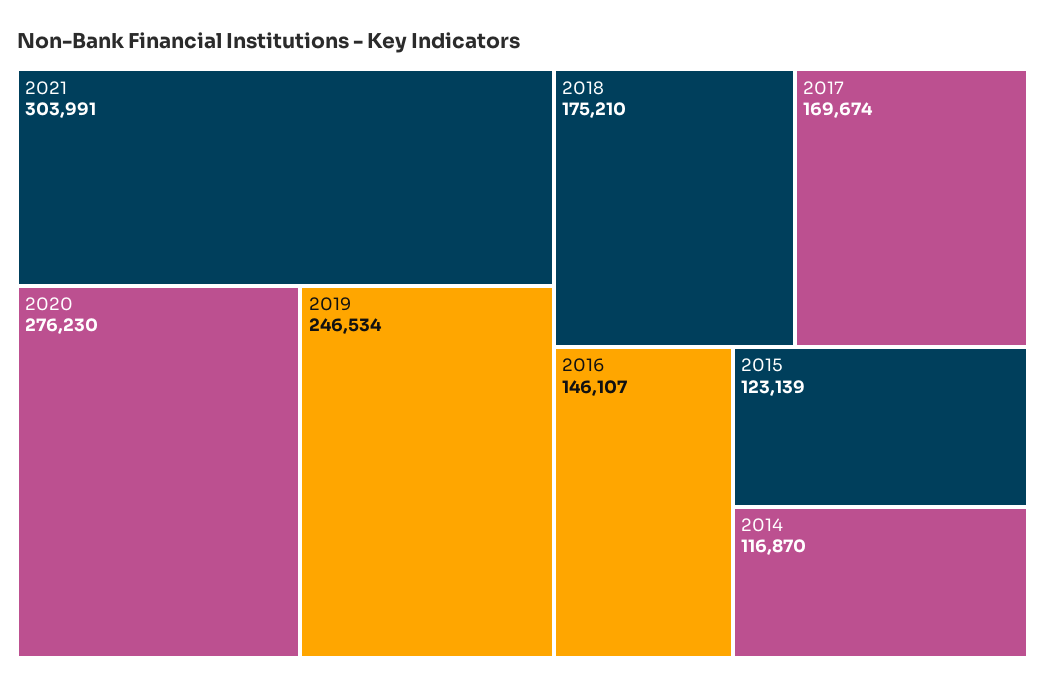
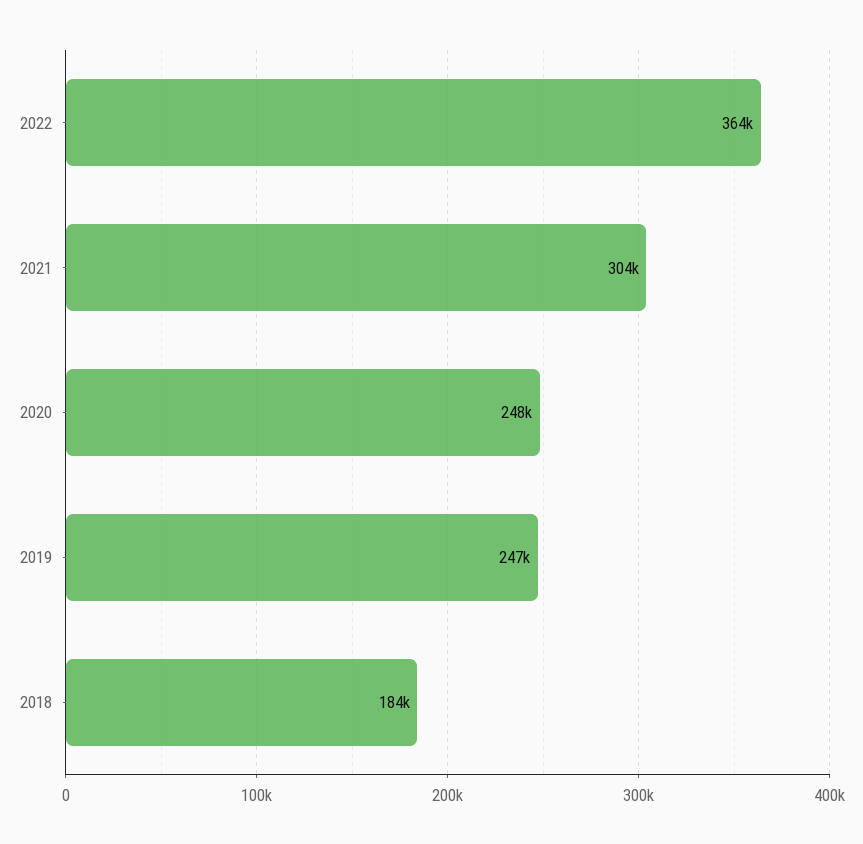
2020: 276230 -> 248000
2018: 175210 -> 184000
2017: 169674 -> none
2016: 146107 -> none
2015: 123139 -> none
2014: 116870 -> none
2022: none -> 364000

